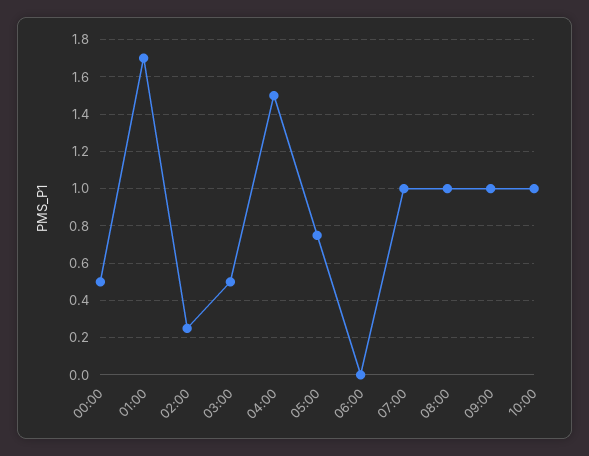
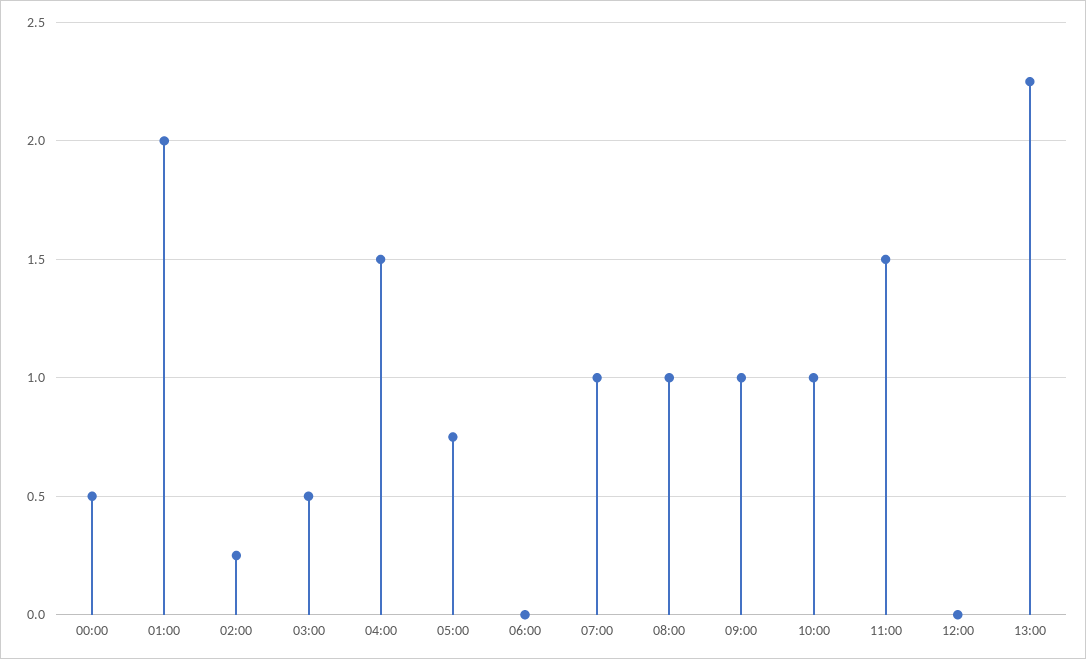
01:00: 1.7 -> 2
11:00: none -> 1.5
12:00: none -> 0
13:00: none -> 2.25

